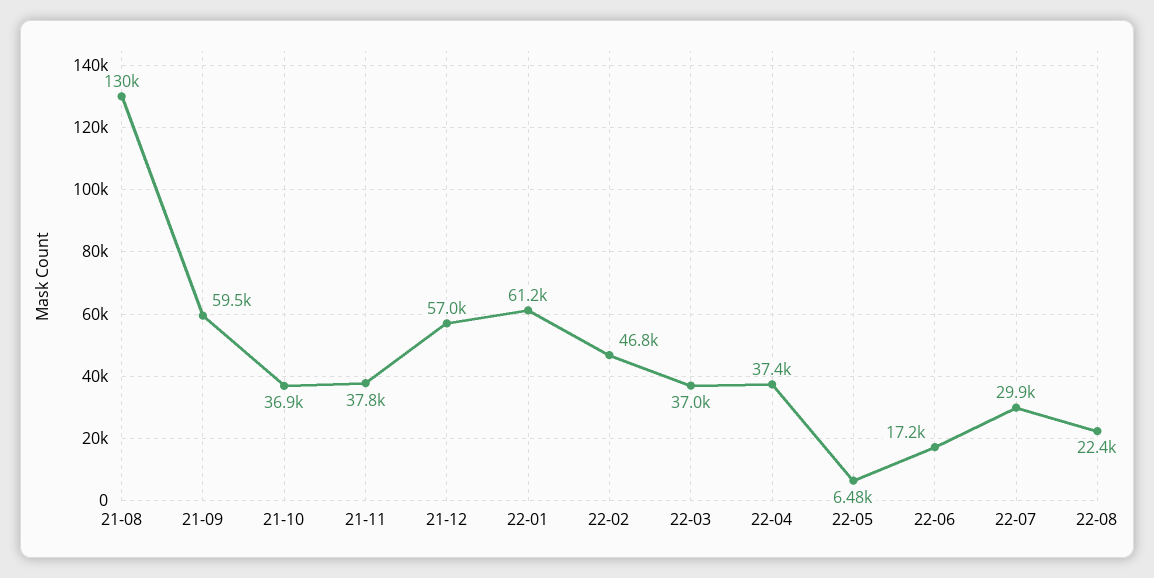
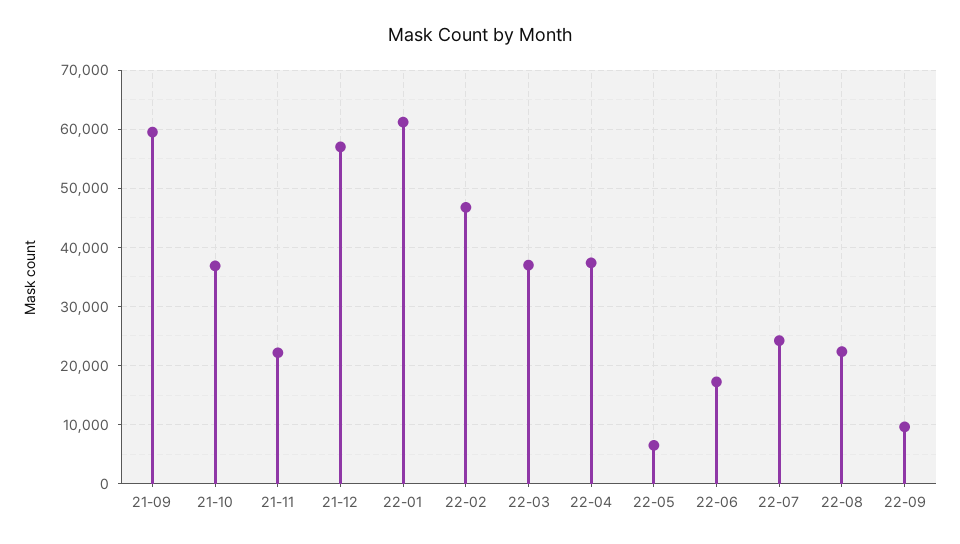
21-08: 130000 -> none
21-11: 37800 -> 22000
22-07: 29900 -> 24000
22-09: none -> 10000

